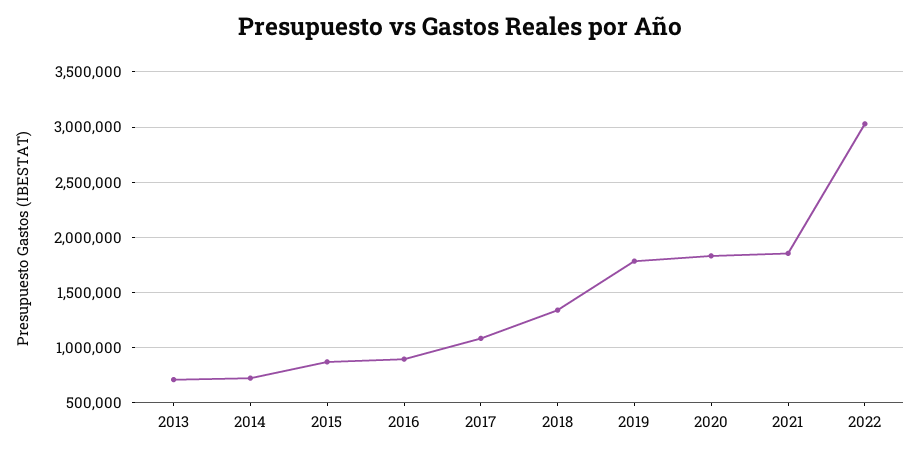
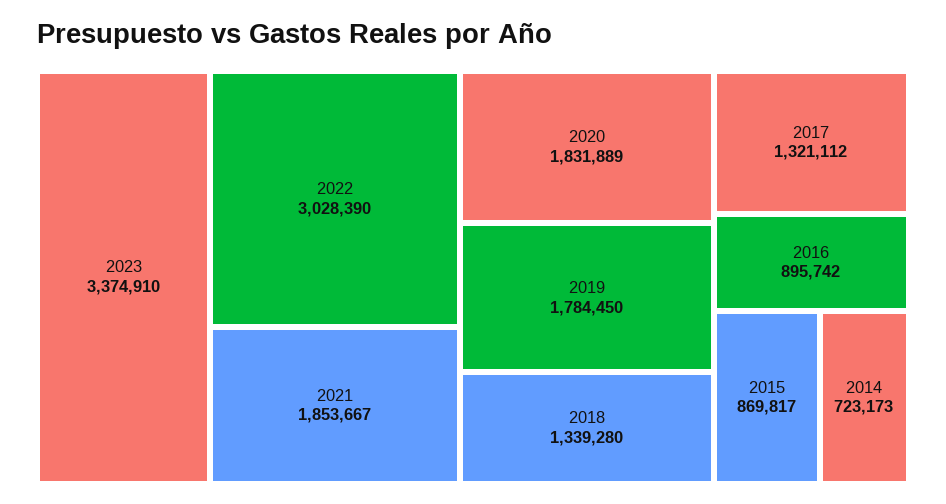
2013: 700000 -> none
2017: 1100000 -> 1321112
2023: none -> 3374910

